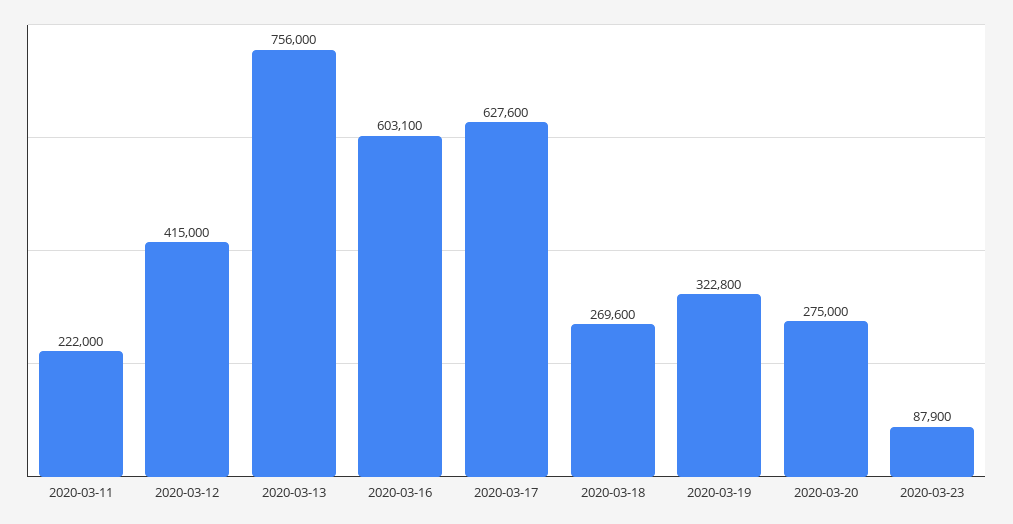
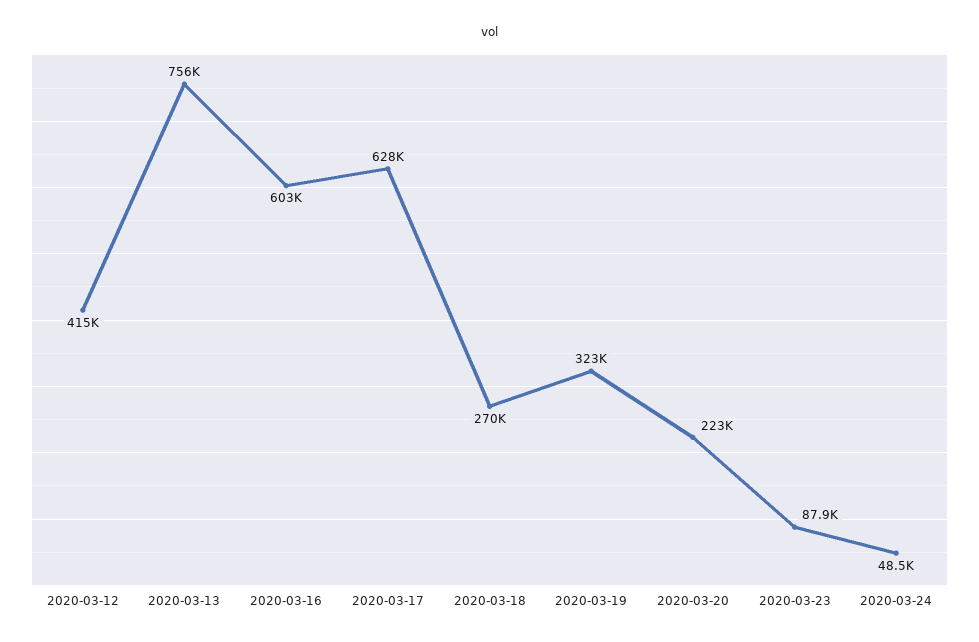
2020-03-11: 222000 -> none
2020-03-20: 275000 -> 223000
2020-03-24: none -> 48500

